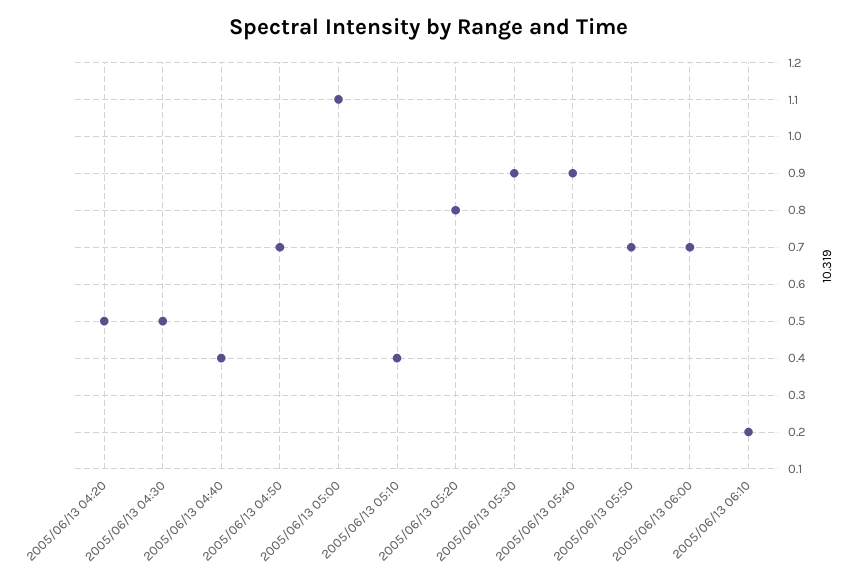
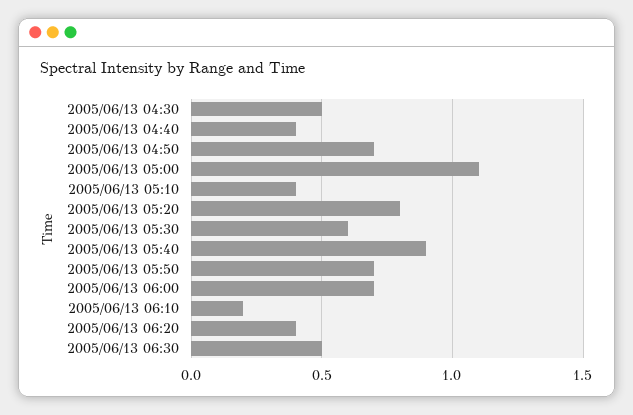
2005/06/13 04:20: 0.5 -> none
2005/06/13 05:30: 0.9 -> 0.6
2005/06/13 06:20: none -> 0.4
2005/06/13 06:30: none -> 0.5

